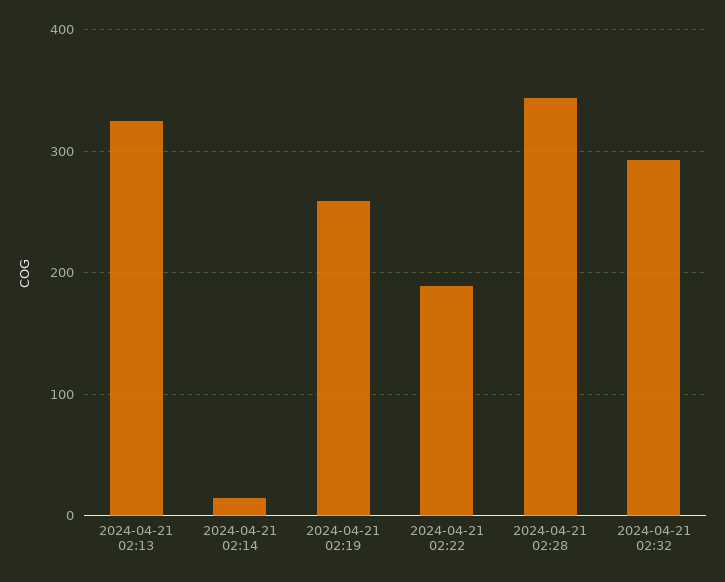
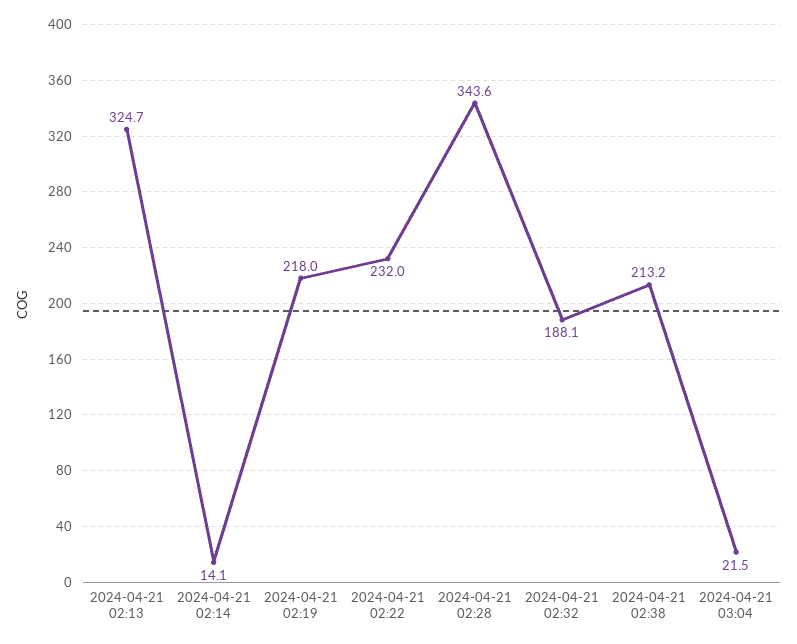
2024-04-21 02:19: 260 -> 218
2024-04-21 02:22: 190 -> 232
2024-04-21 02:32: 290 -> 188.1
2024-04-21 02:38: none -> 213.2
2024-04-21 03:04: none -> 21.5

